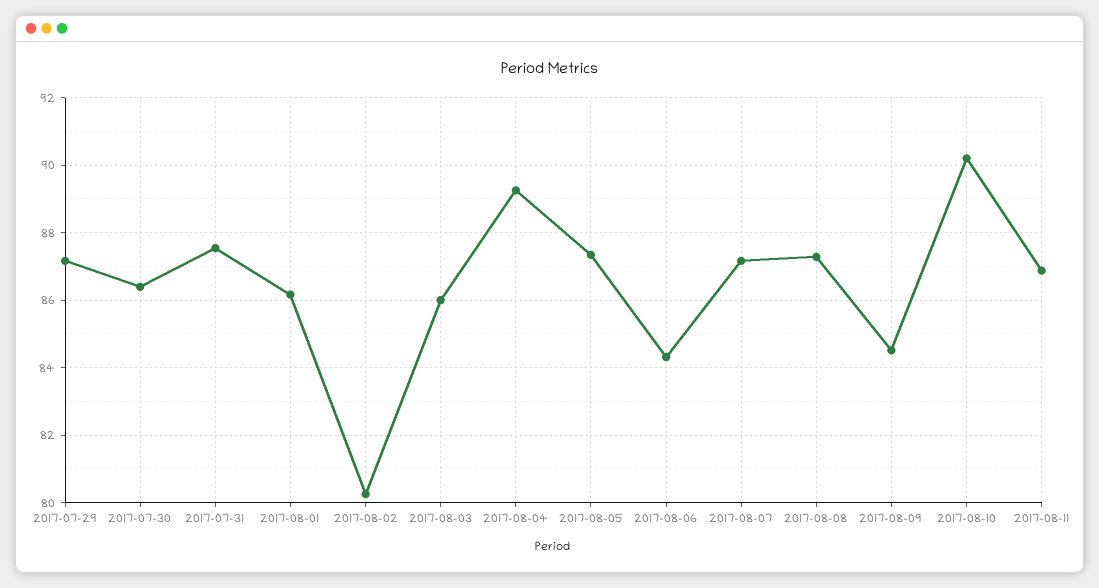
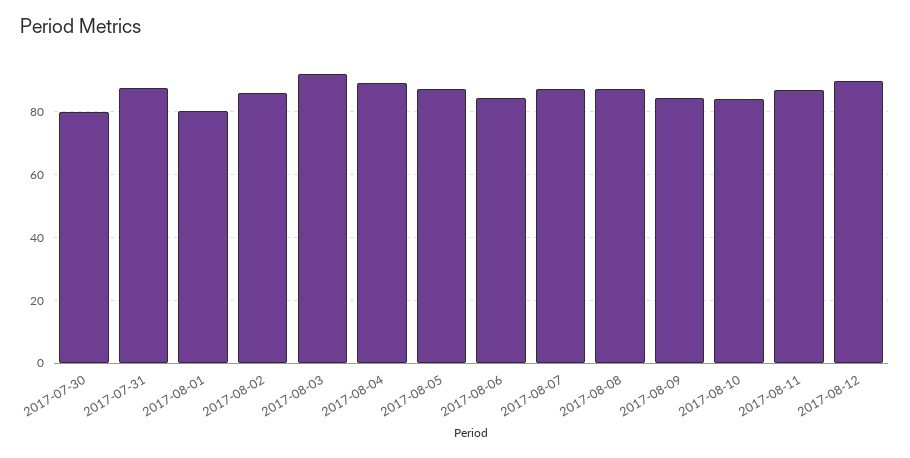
2017-07-29: 87.2 -> none
2017-07-30: 86.4 -> 80
2017-08-01: 86.2 -> 80
2017-08-02: 80.2 -> 86
2017-08-03: 86 -> 92
2017-08-10: 90.2 -> 84
2017-08-12: none -> 90

